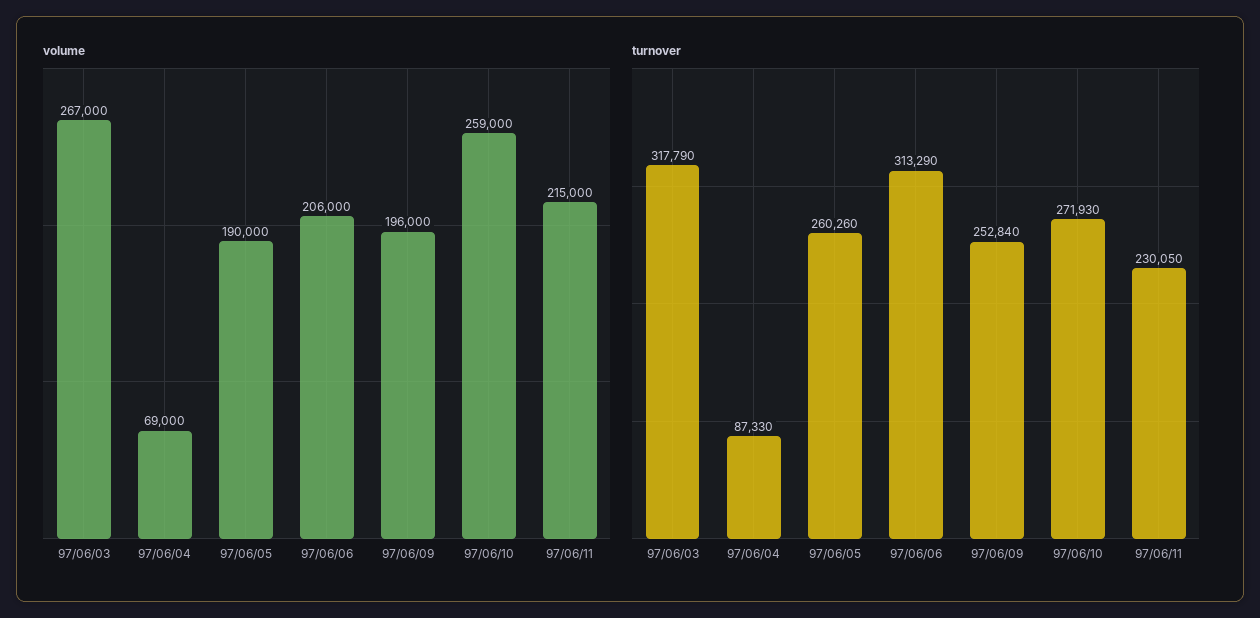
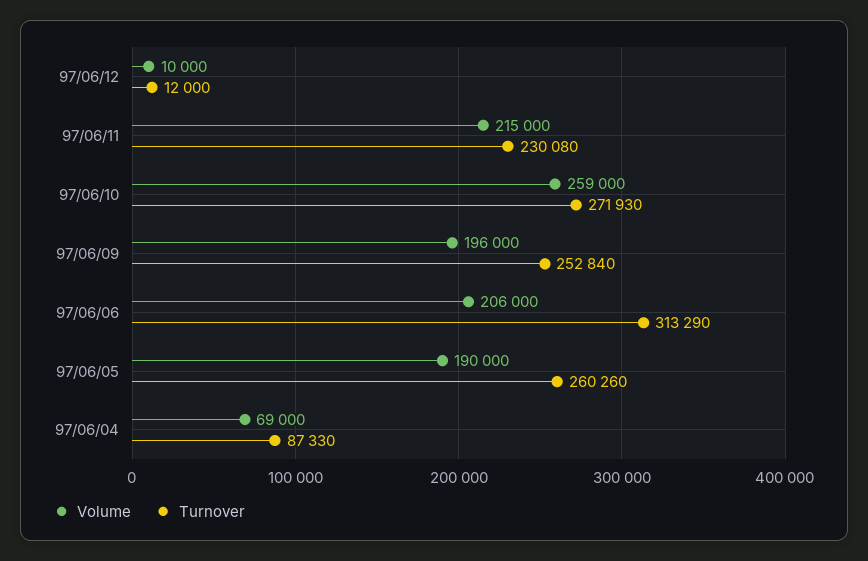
volume, 97/06/03: 267000 -> none
turnover, 97/06/03: 317790 -> none
turnover, 97/06/11: 230050 -> 230080
volume, 97/06/12: none -> 10000
turnover, 97/06/12: none -> 12000

